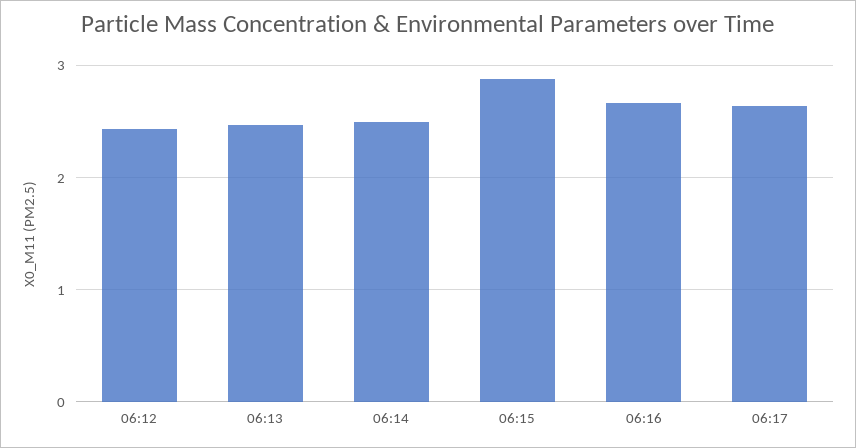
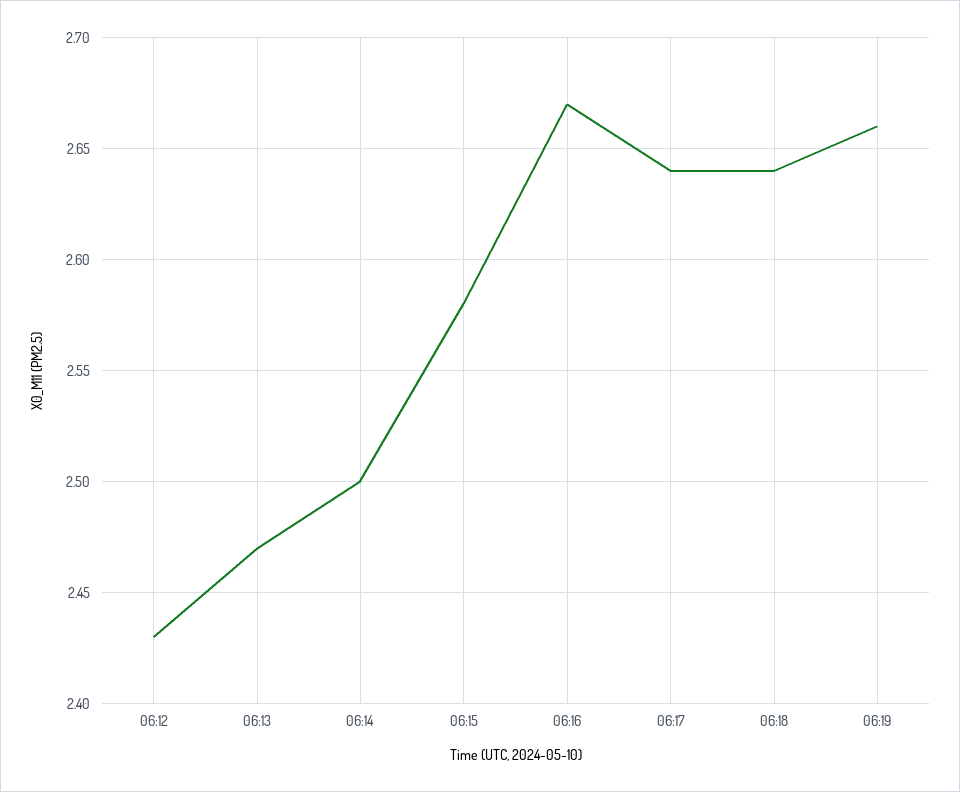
06:15: 2.9 -> 2.58
06:18: none -> 2.64
06:19: none -> 2.66

